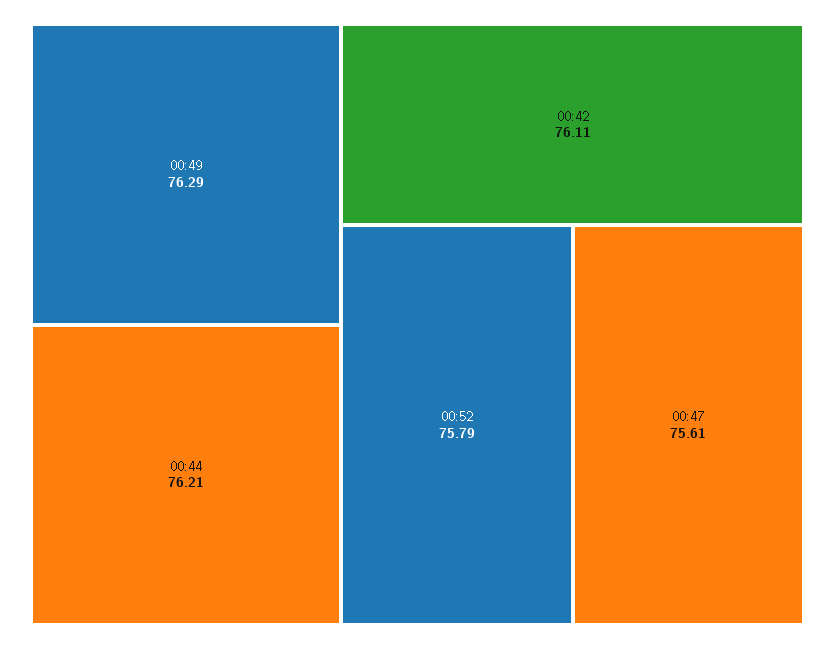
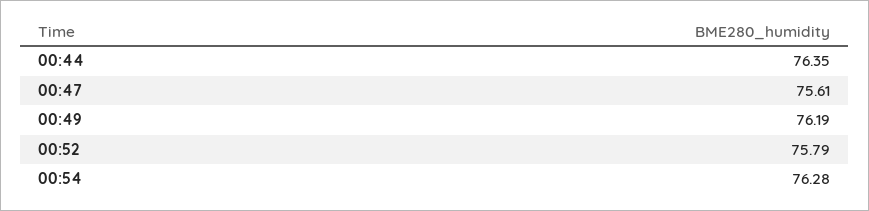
00:49: 76.29 -> 76.19
00:44: 76.21 -> 76.35
00:42: 76.11 -> none
00:54: none -> 76.28

